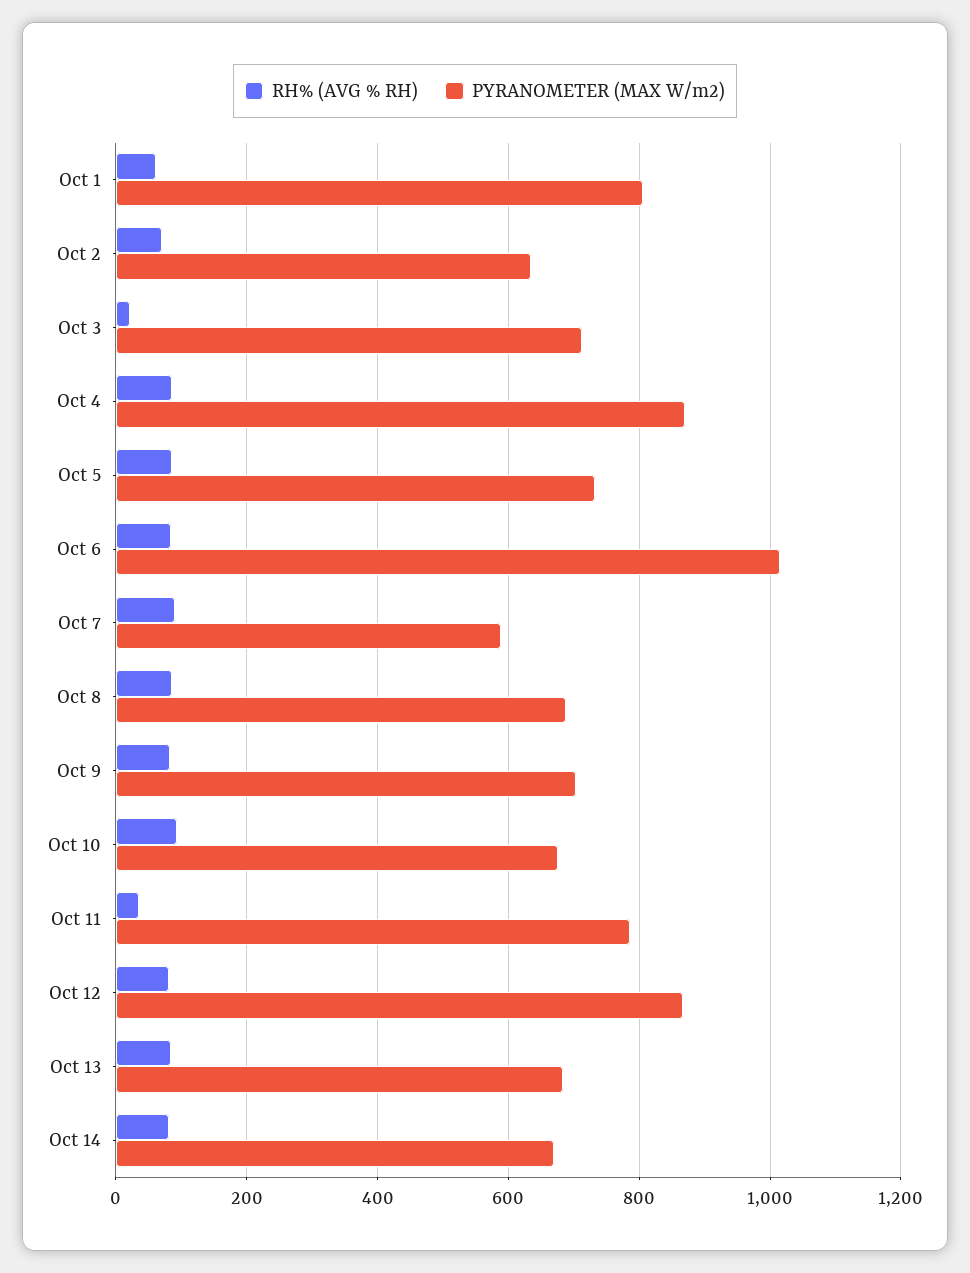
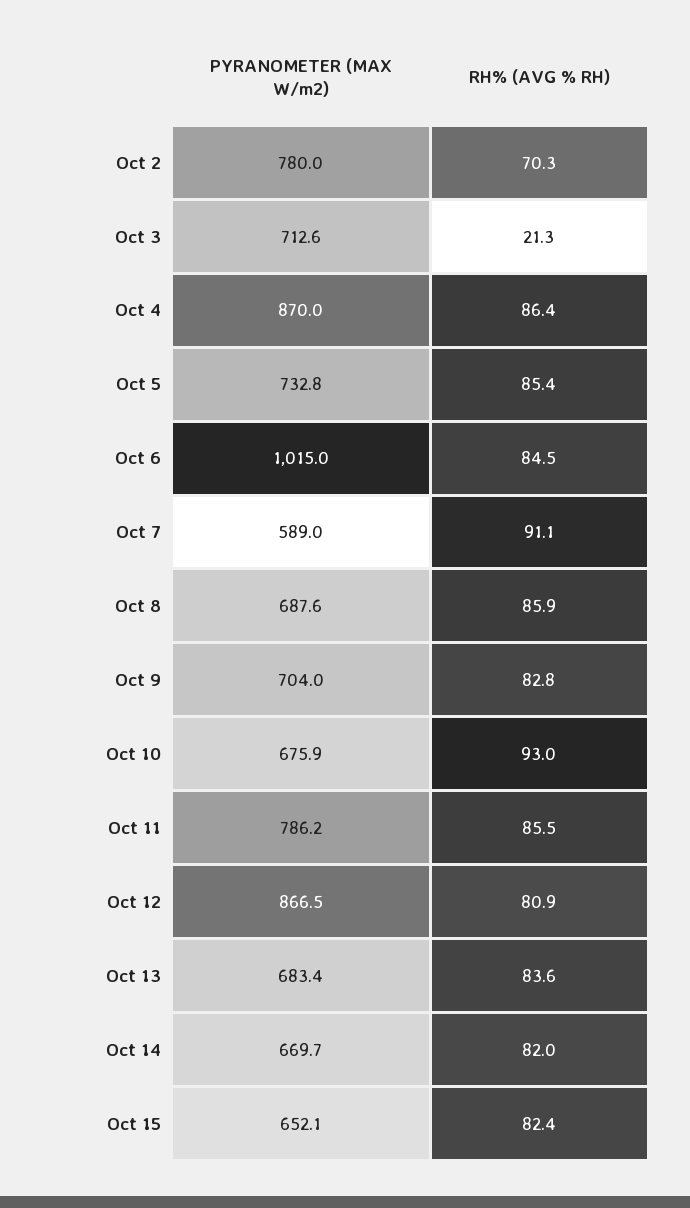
RH% (AVG % RH), Oct 1: 60 -> none
PYRANOMETER (MAX W/m2), Oct 1: 800 -> none
PYRANOMETER (MAX W/m2), Oct 2: 640 -> 780
RH% (AVG % RH), Oct 11: 40 -> 85.5
PYRANOMETER (MAX W/m2), Oct 15: none -> 652.1
RH% (AVG % RH), Oct 15: none -> 82.4

